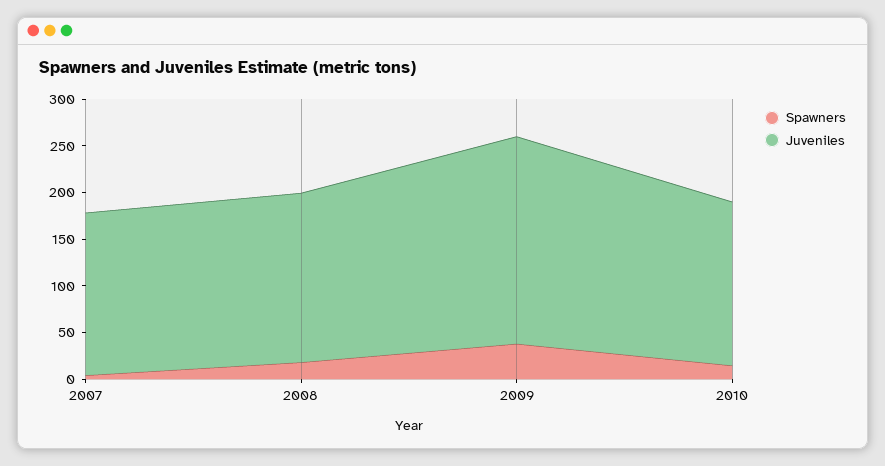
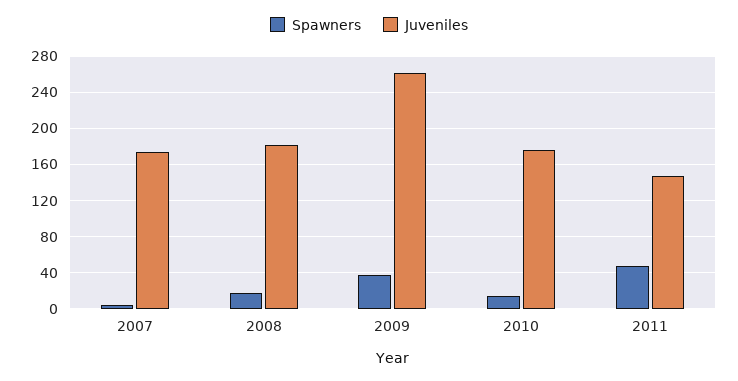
Juveniles, 2009: 220 -> 260
Spawners, 2011: none -> 50
Juveniles, 2011: none -> 150

